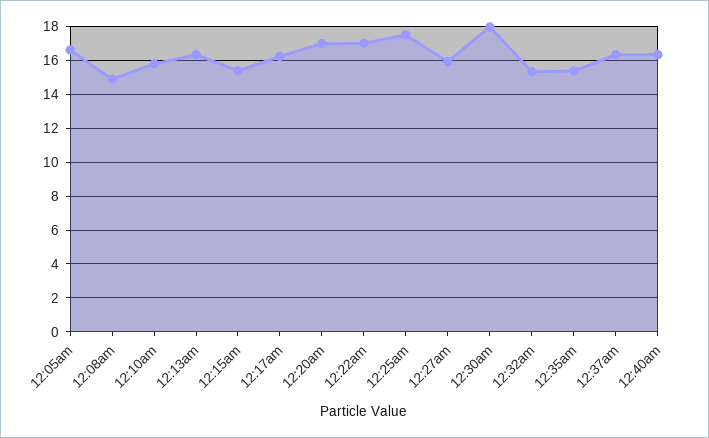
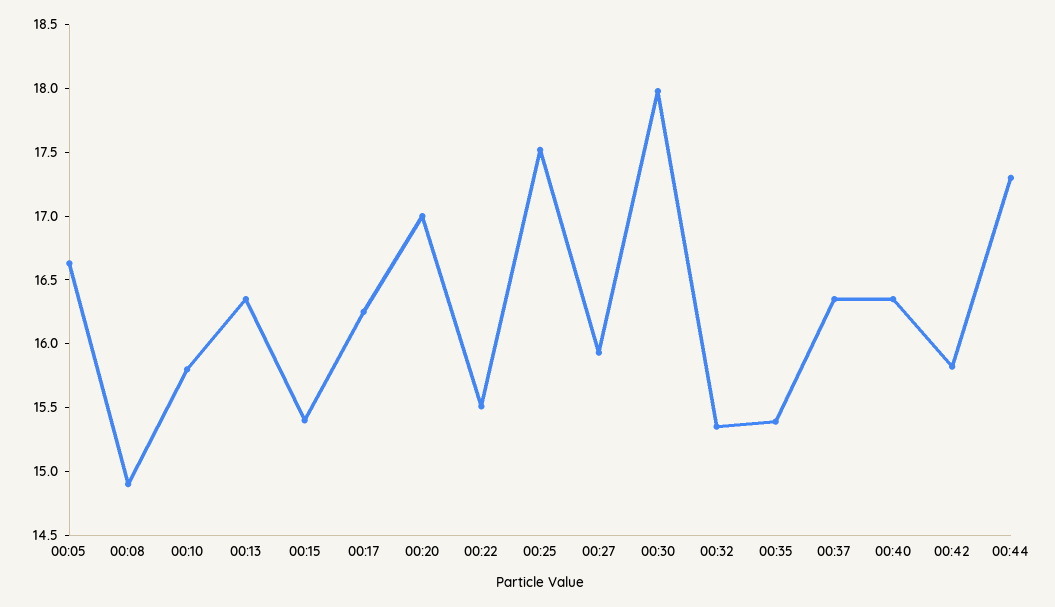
12:22am: 17 -> 15.5
00:42: none -> 15.8
00:44: none -> 17.3

